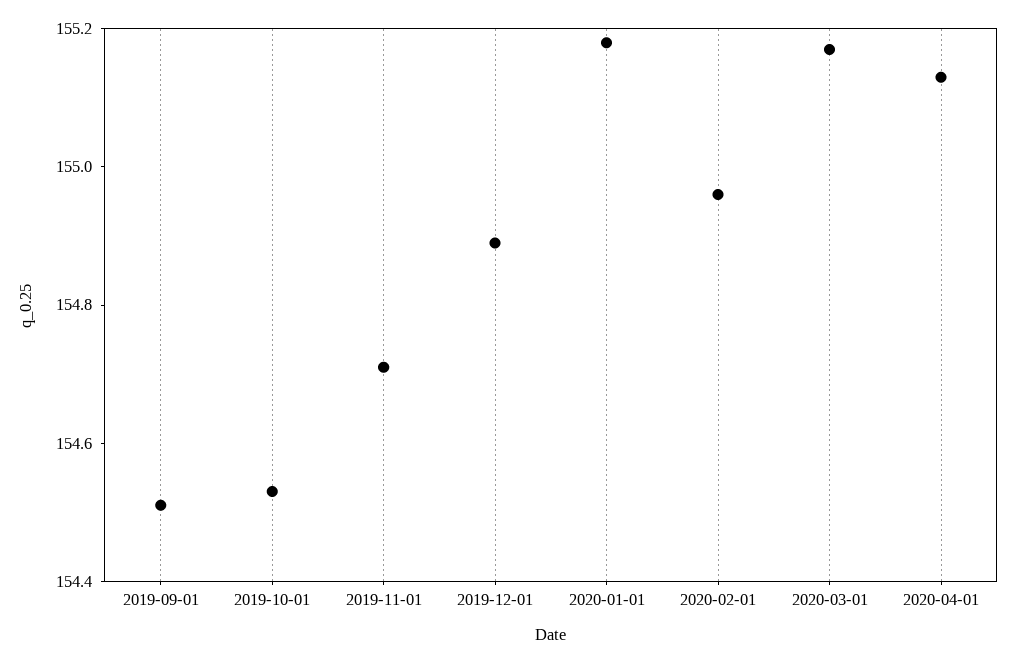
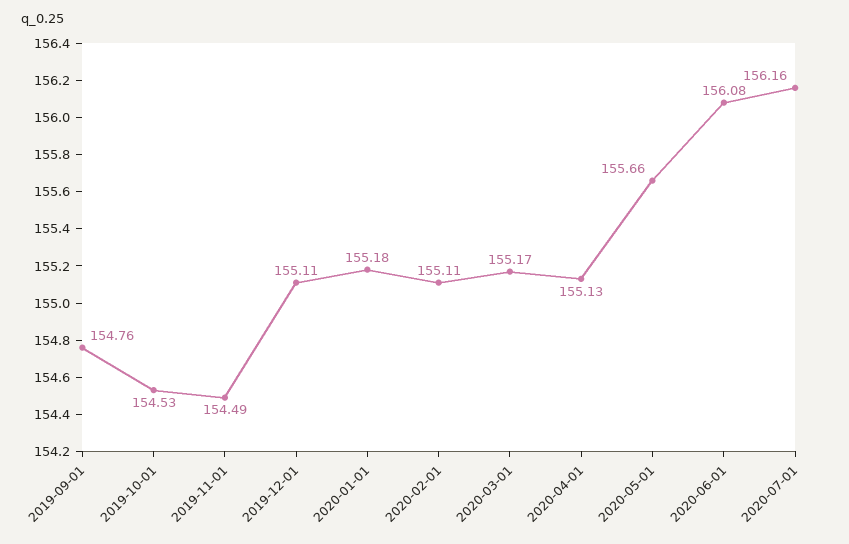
2019-09-01: 154.5 -> 154.76
2019-11-01: 154.7 -> 154.49
2019-12-01: 154.9 -> 155.11
2020-02-01: 154.95 -> 155.11
2020-05-01: none -> 155.66
2020-06-01: none -> 156.08
2020-07-01: none -> 156.16

